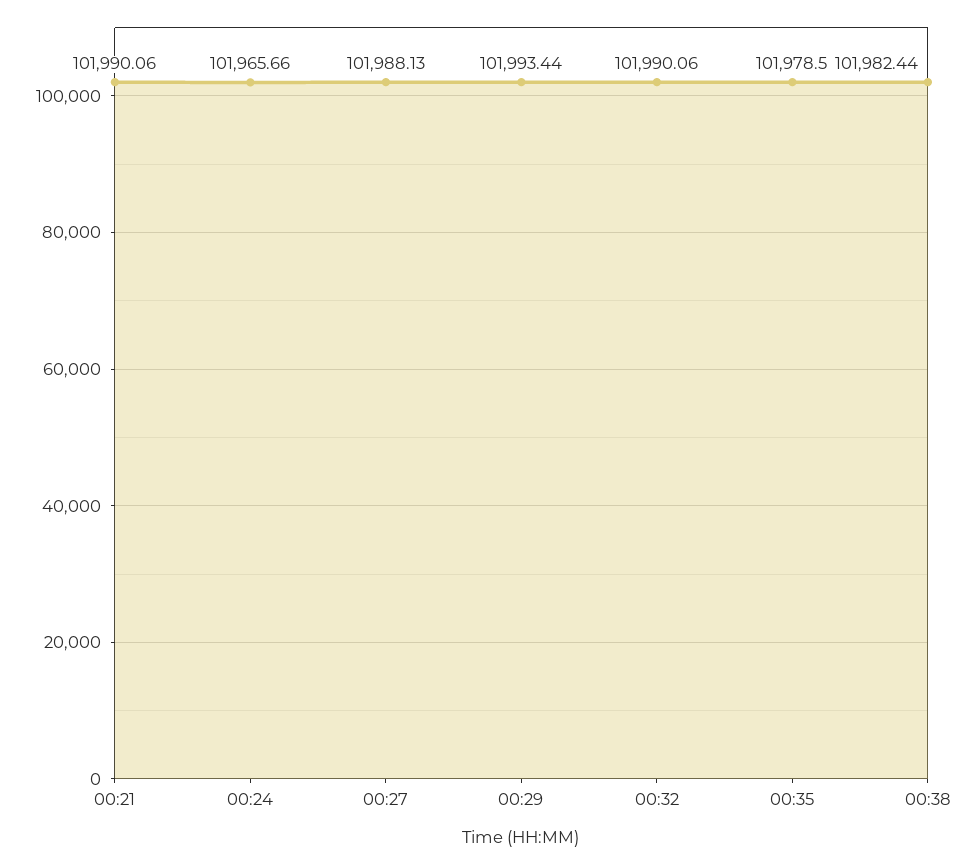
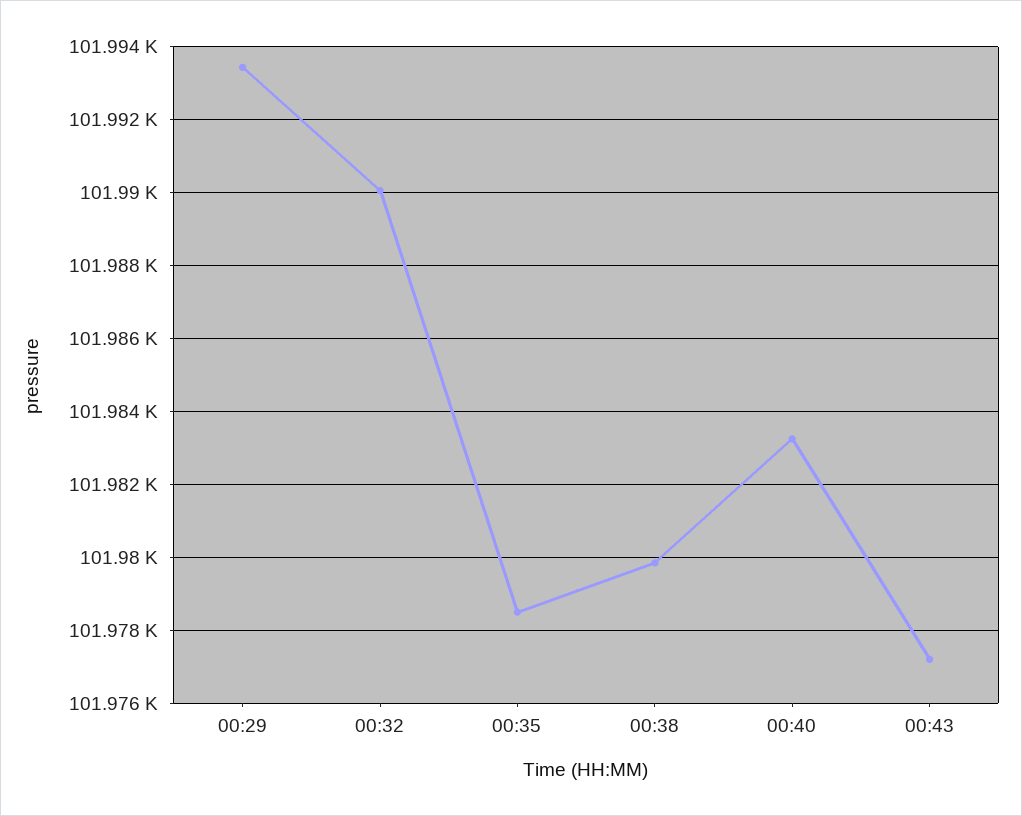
00:21: 101990.06 -> none
00:24: 101965.66 -> none
00:27: 101988.13 -> none
00:38: 101982.44 -> 101979.8
00:40: none -> 101983.2
00:43: none -> 101977.2

